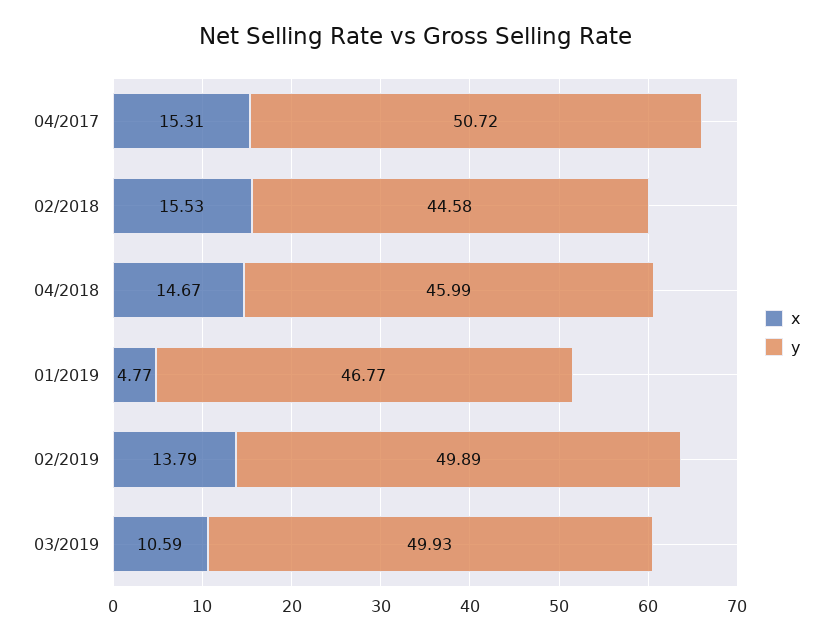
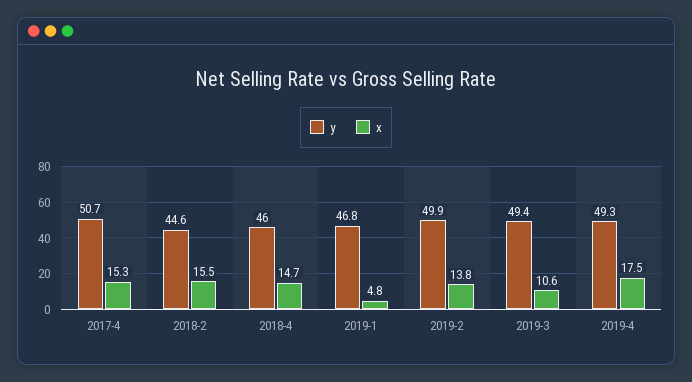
y, 03/2019: 49.93 -> 49.4
y, 2019-4: none -> 49.3
x, 2019-4: none -> 17.5

